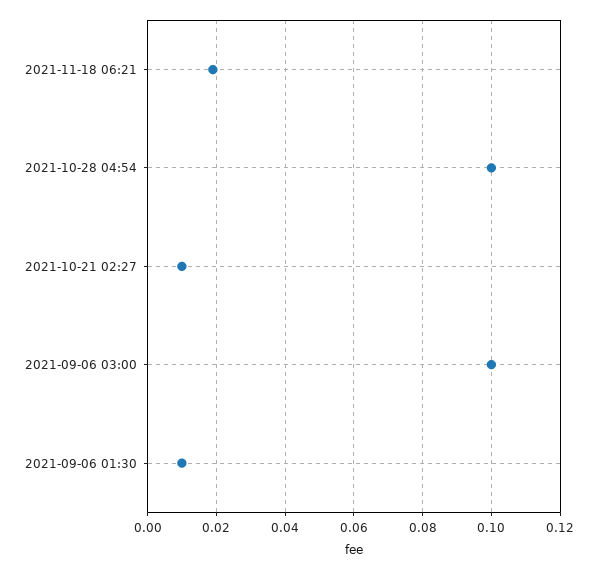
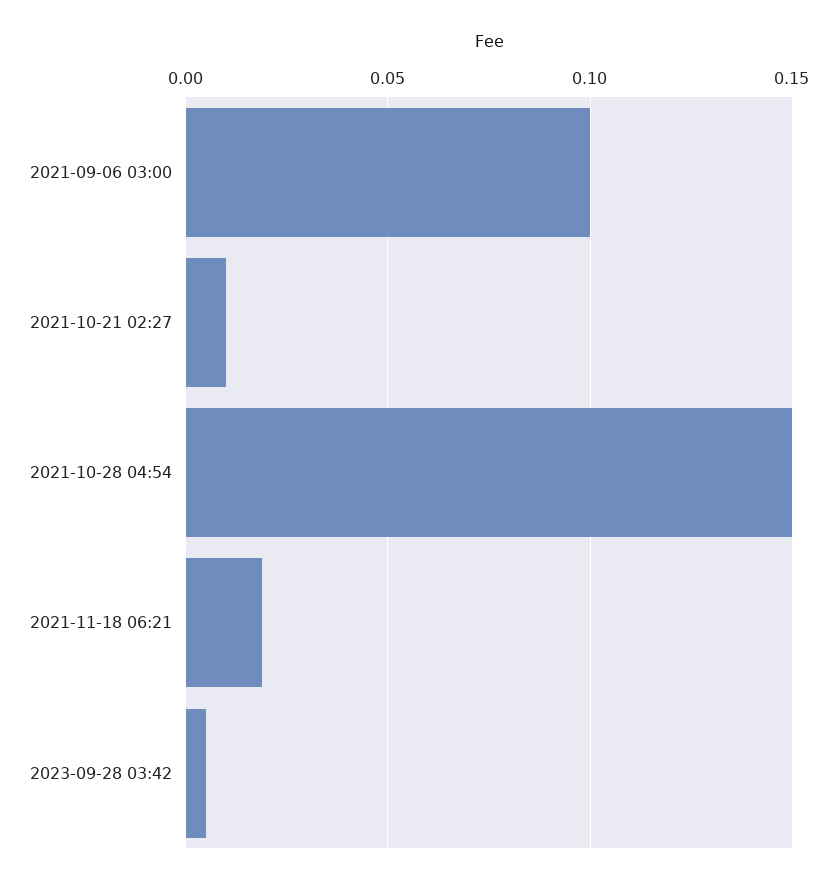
2021-10-28 04:54: 0.1 -> 0.15
2021-09-06 01:30: 0.01 -> none
2023-09-28 03:42: none -> 0.005

